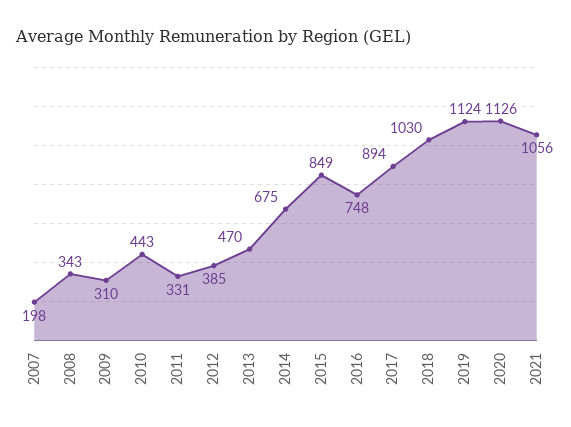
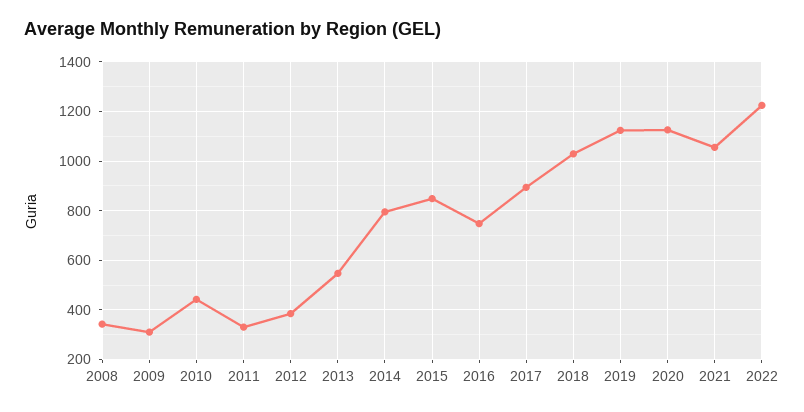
2007: 198 -> none
2013: 470 -> 550
2014: 675 -> 800
2022: none -> 1225

